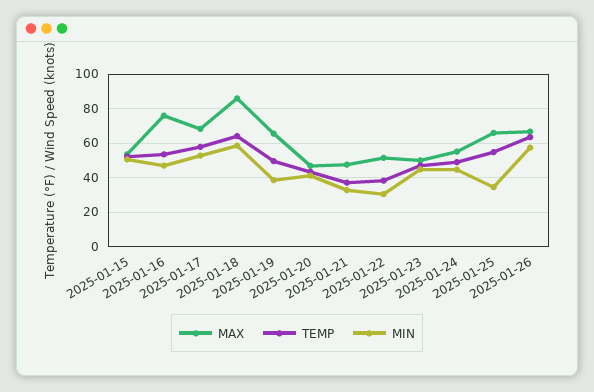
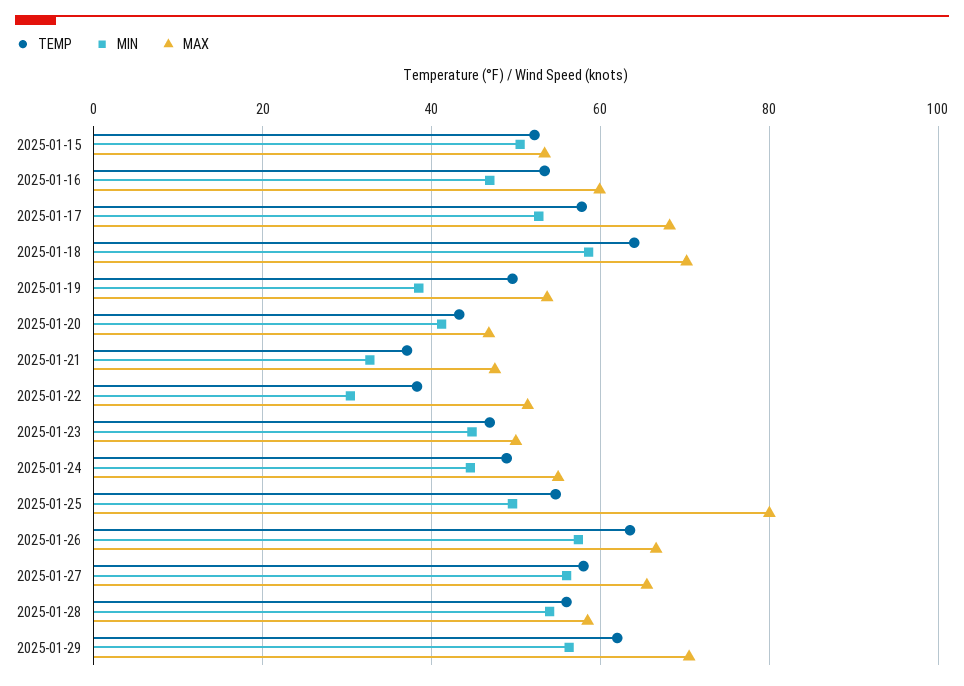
MAX, 2025-01-16: 75 -> 60
MAX, 2025-01-18: 85 -> 70
MAX, 2025-01-19: 65 -> 54
MAX, 2025-01-25: 65 -> 80
MIN, 2025-01-25: 35 -> 50
TEMP, 2025-01-27: none -> 58
MIN, 2025-01-27: none -> 56
MAX, 2025-01-27: none -> 66
TEMP, 2025-01-28: none -> 56
MIN, 2025-01-28: none -> 54
MAX, 2025-01-28: none -> 58
TEMP, 2025-01-29: none -> 62
MIN, 2025-01-29: none -> 56
MAX, 2025-01-29: none -> 70

